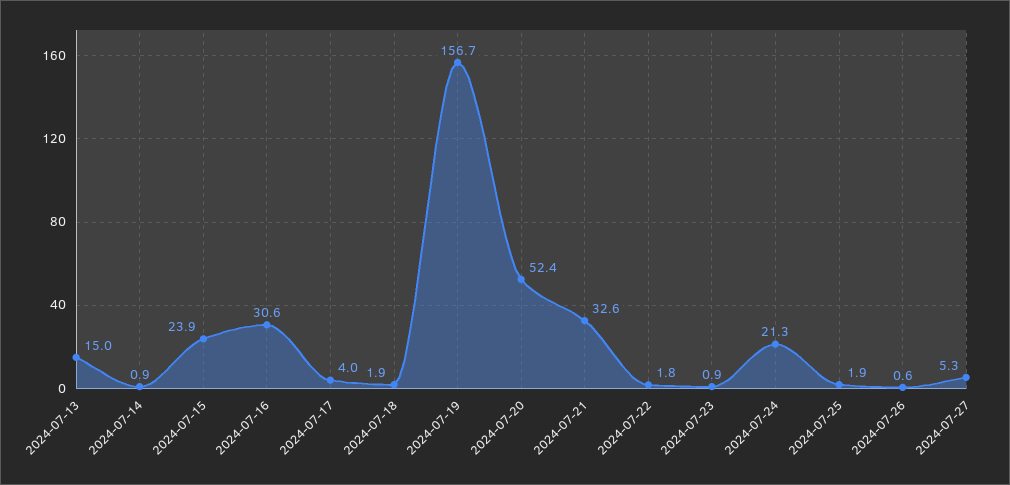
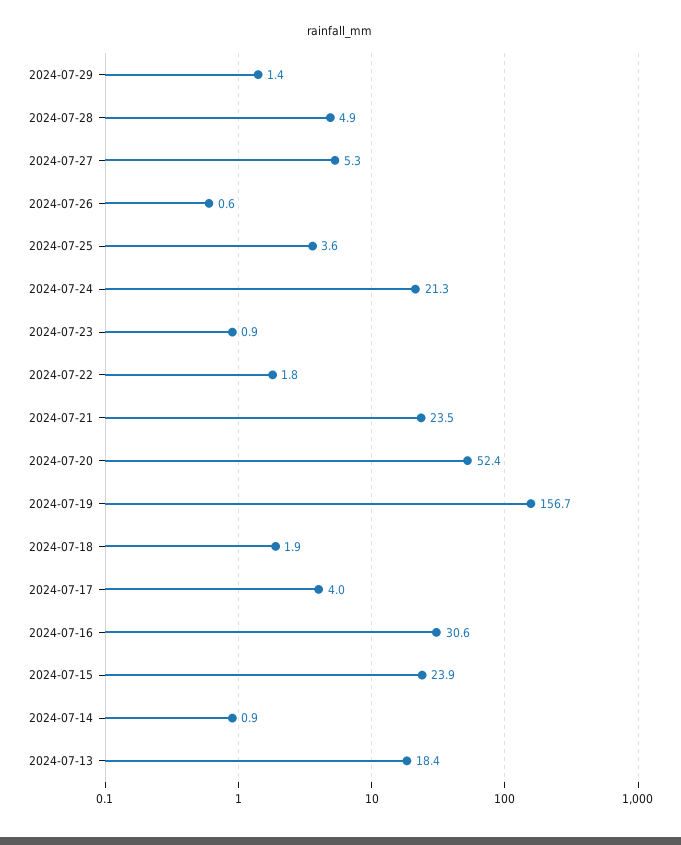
2024-07-13: 15 -> 18.4
2024-07-21: 32.6 -> 23.5
2024-07-25: 1.9 -> 3.6
2024-07-29: none -> 1.4
2024-07-28: none -> 4.9

